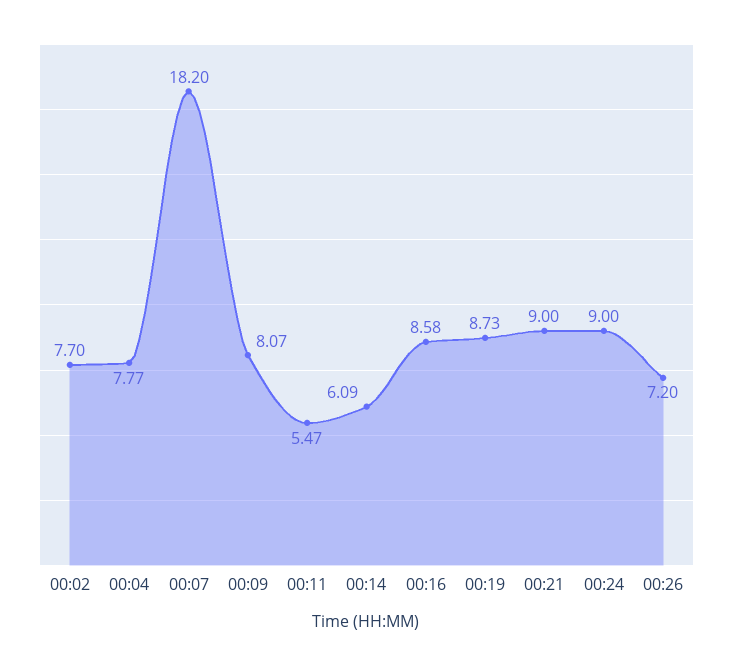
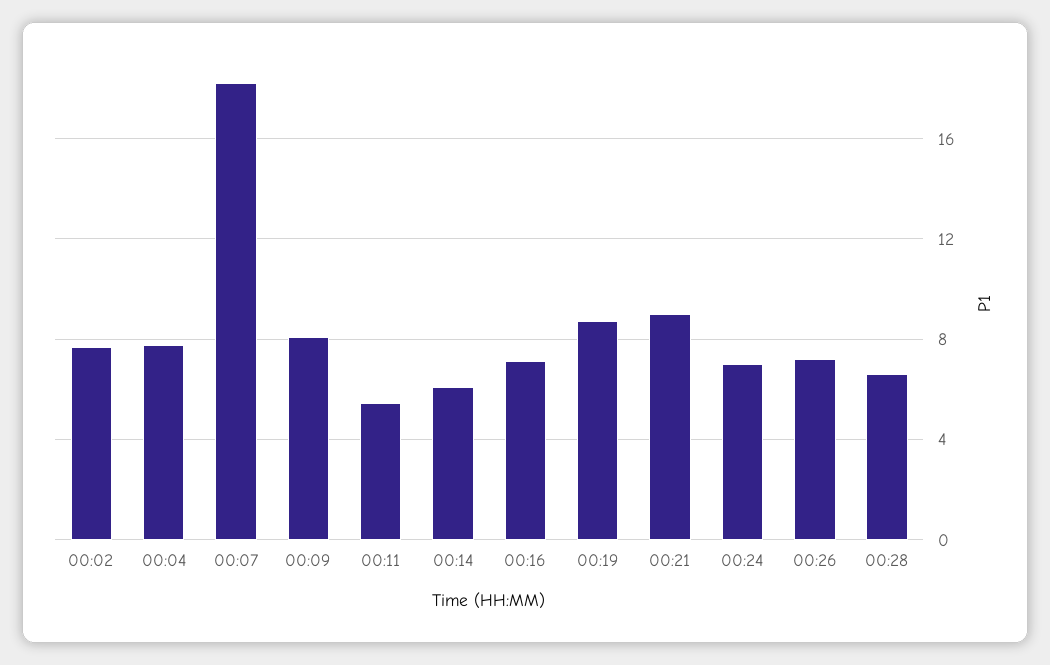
00:16: 8.58 -> 7
00:24: 9 -> 7
00:28: none -> 6.5

